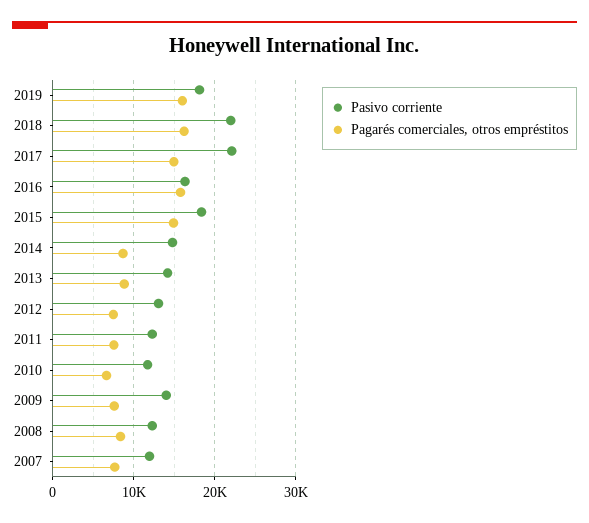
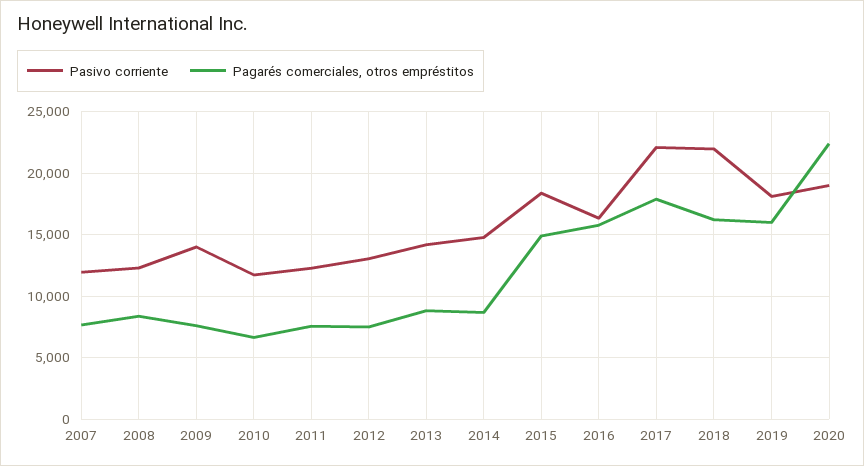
Pagarés comerciales, otros empréstitos, 2017: 15000 -> 18000
Pasivo corriente, 2020: none -> 19000
Pagarés comerciales, otros empréstitos, 2020: none -> 22500

